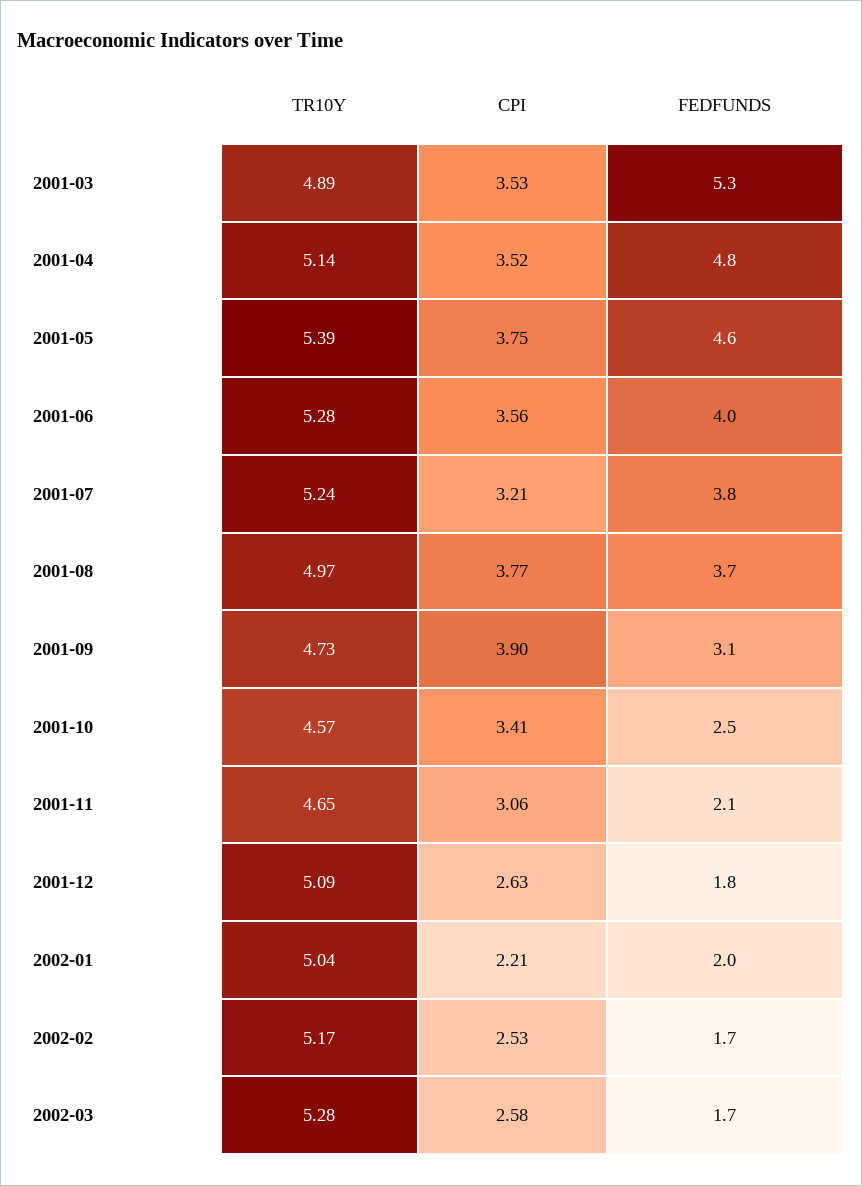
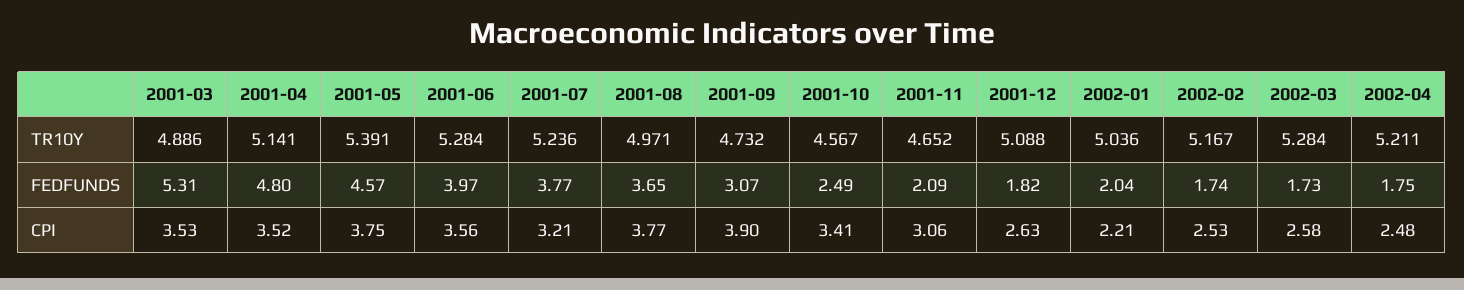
TR10Y, 2002-04: none -> 5.211
FEDFUNDS, 2002-04: none -> 1.75
CPI, 2002-04: none -> 2.48

